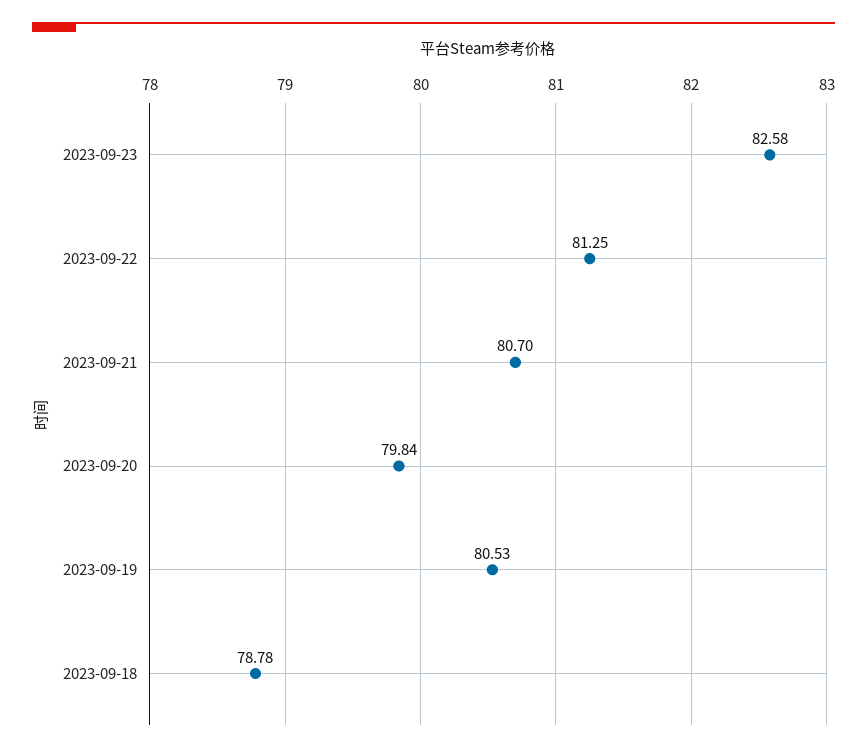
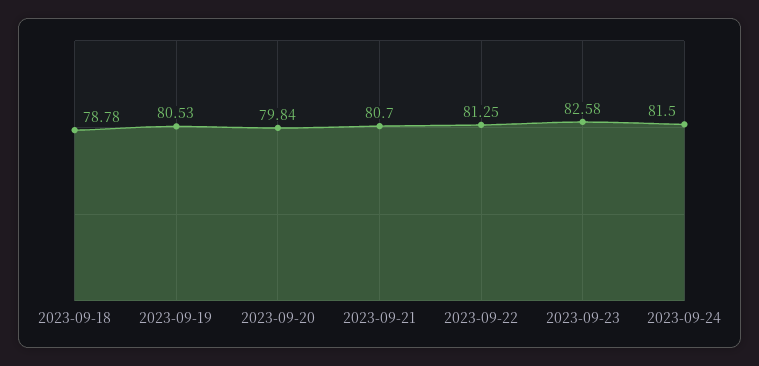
2023-09-24: none -> 81.5

